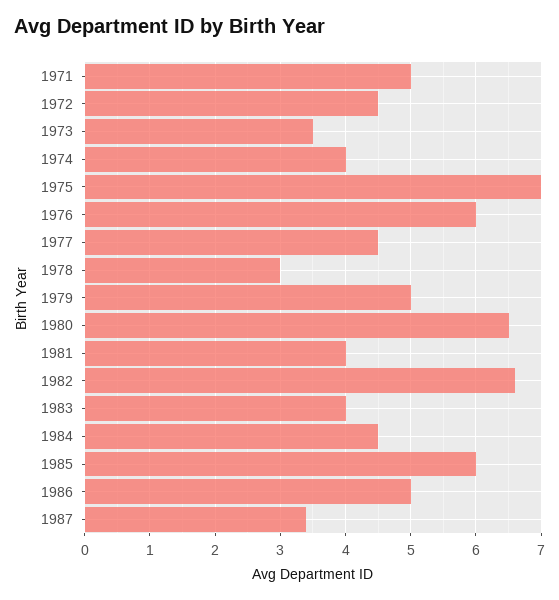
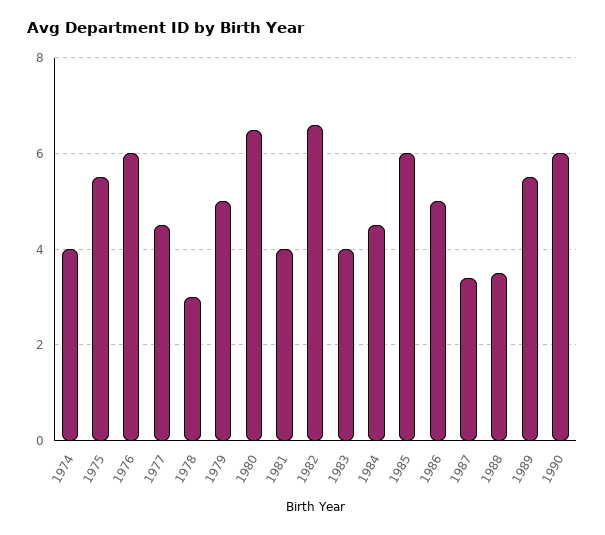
1971: 5 -> none
1972: 4.5 -> none
1973: 3.5 -> none
1975: 7 -> 5.5
1988: none -> 3.5
1989: none -> 5.5
1990: none -> 6

